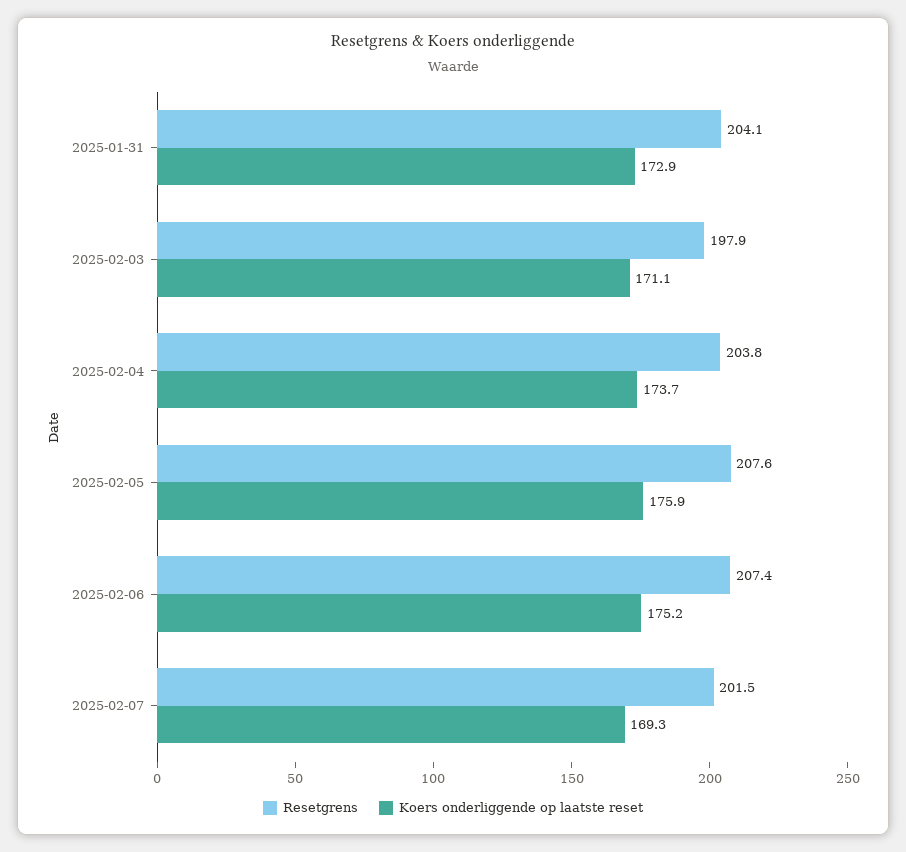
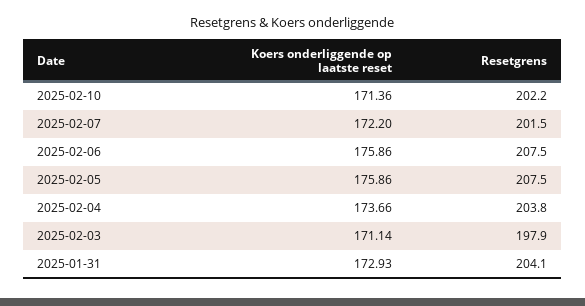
Resetgrens, 2025-02-05: 207.6 -> 207.5
Resetgrens, 2025-02-06: 207.4 -> 207.5
Koers onderliggende op laatste reset, 2025-02-06: 175.2 -> 175.86
Koers onderliggende op laatste reset, 2025-02-07: 169.3 -> 172.2
Koers onderliggende op laatste reset, 2025-02-10: none -> 171.36
Resetgrens, 2025-02-10: none -> 202.2

